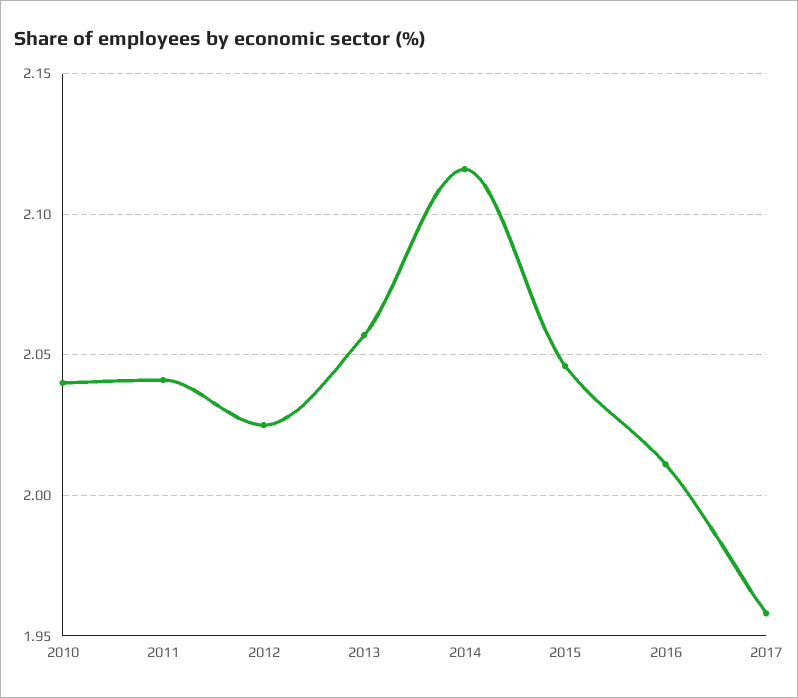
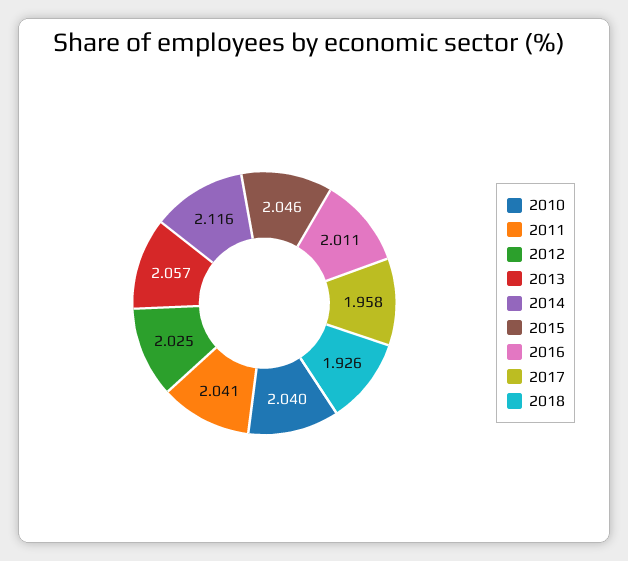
2018: none -> 1.926

